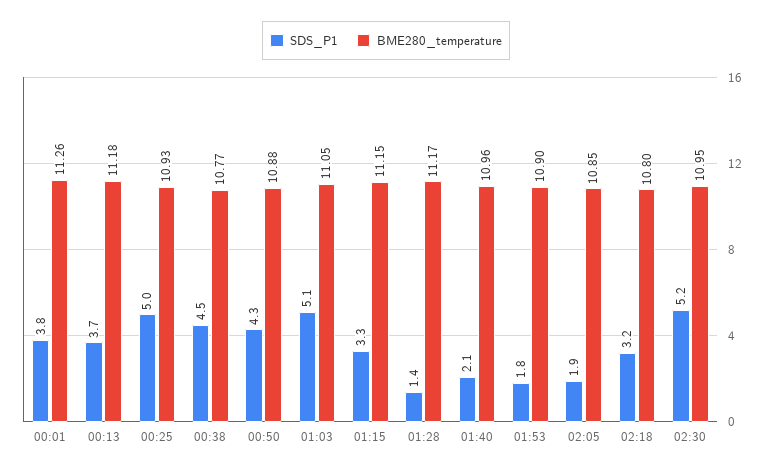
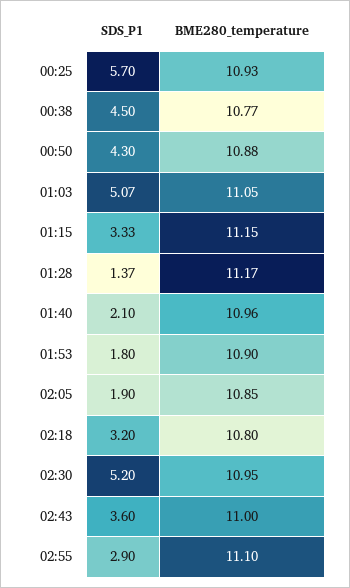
SDS_P1, 00:01: 3.8 -> none
BME280_temperature, 00:01: 11.26 -> none
SDS_P1, 00:13: 3.7 -> none
BME280_temperature, 00:13: 11.18 -> none
SDS_P1, 00:25: 5 -> 5.7
SDS_P1, 02:43: none -> 3.6
BME280_temperature, 02:43: none -> 11
SDS_P1, 02:55: none -> 2.9
BME280_temperature, 02:55: none -> 11.1

